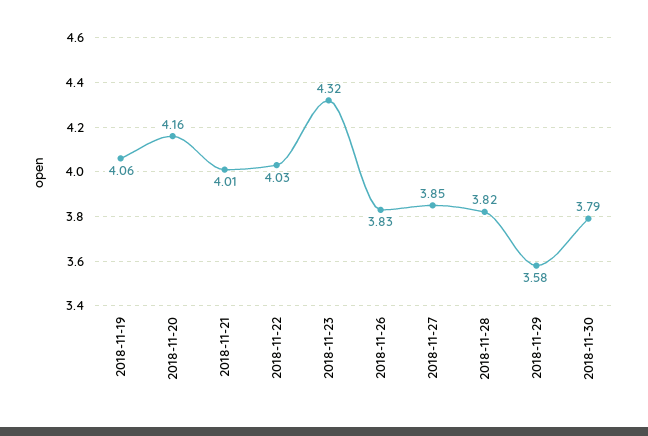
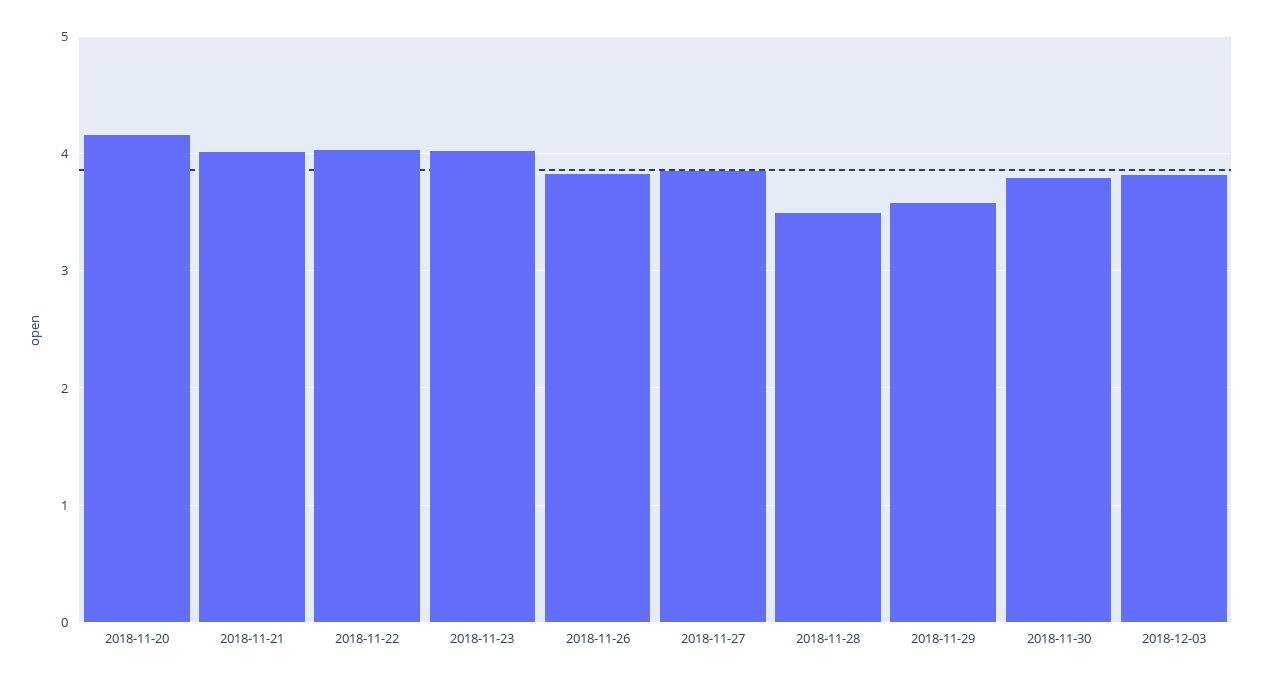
2018-11-19: 4.06 -> none
2018-11-23: 4.32 -> 4
2018-11-28: 3.82 -> 3.5
2018-12-03: none -> 3.8

